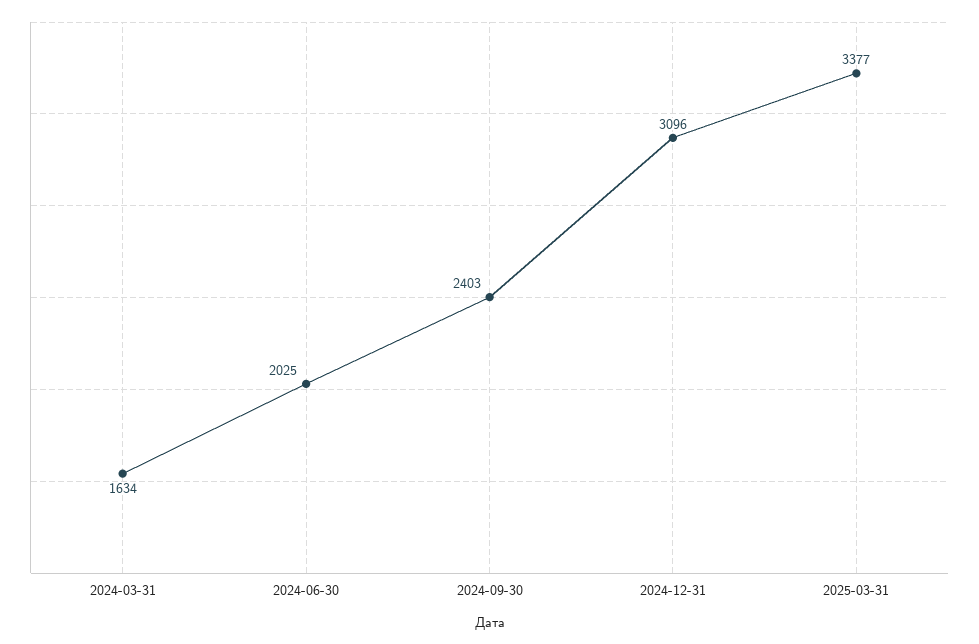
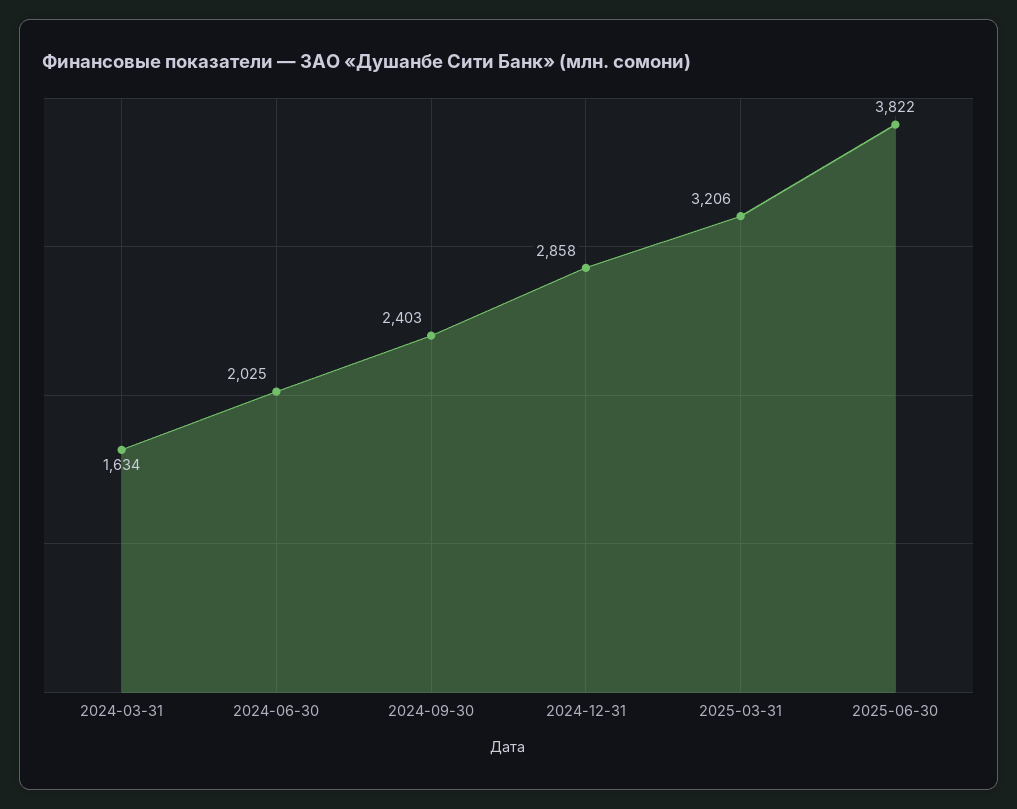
2024-12-31: 3096 -> 2858
2025-03-31: 3377 -> 3206
2025-06-30: none -> 3822

